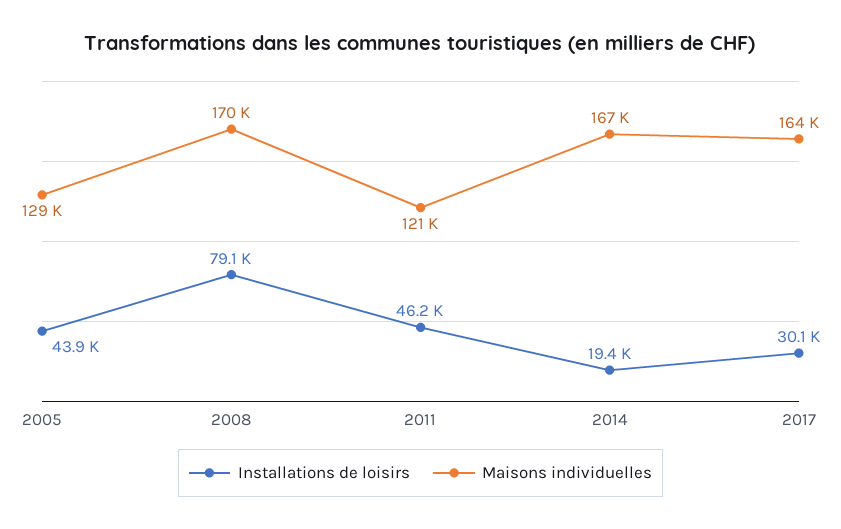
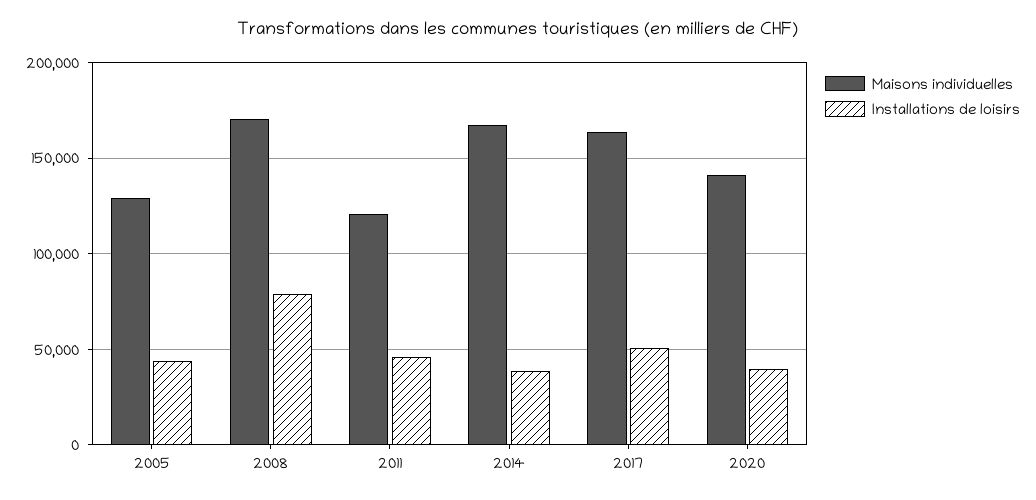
Installations de loisirs, 2014: 19400 -> 40000
Installations de loisirs, 2017: 30100 -> 50000
Maisons individuelles, 2020: none -> 140000
Installations de loisirs, 2020: none -> 40000

